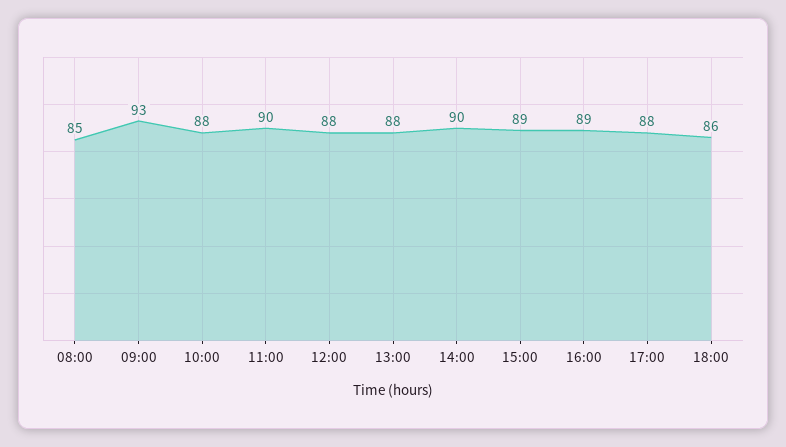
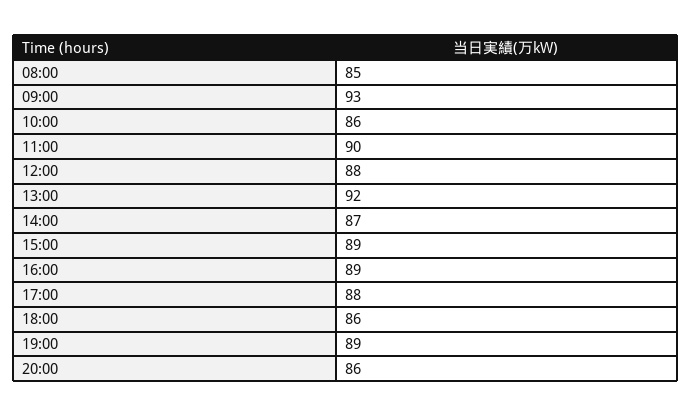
10:00: 88 -> 86
13:00: 88 -> 92
14:00: 90 -> 87
19:00: none -> 89
20:00: none -> 86

